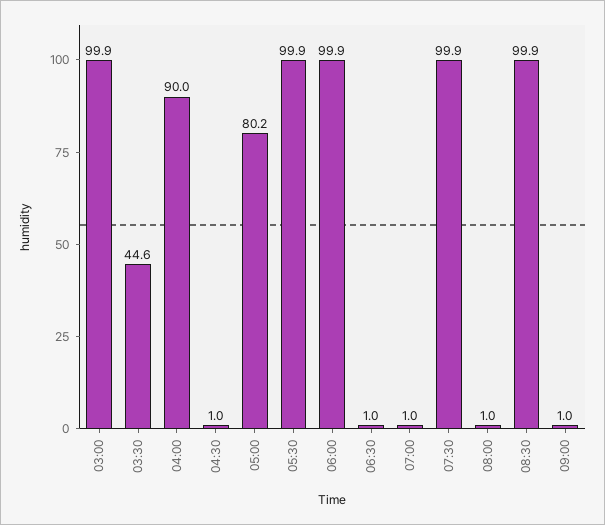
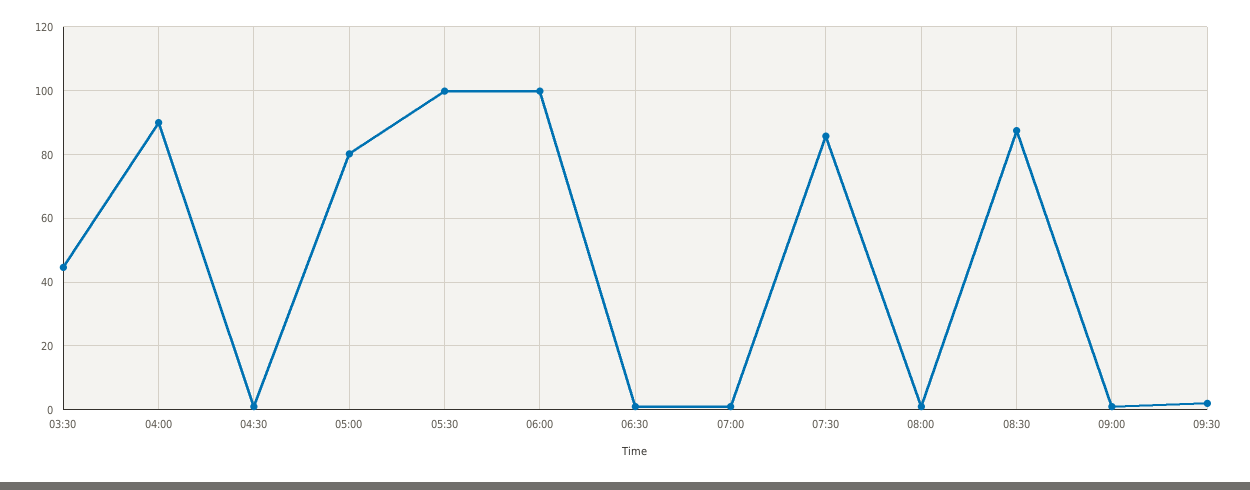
03:00: 99.9 -> none
07:30: 99.9 -> 86
08:30: 99.9 -> 88
09:30: none -> 2

